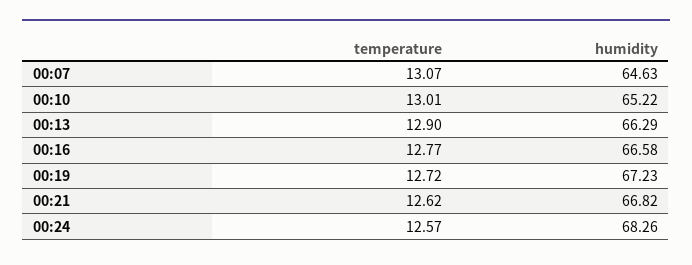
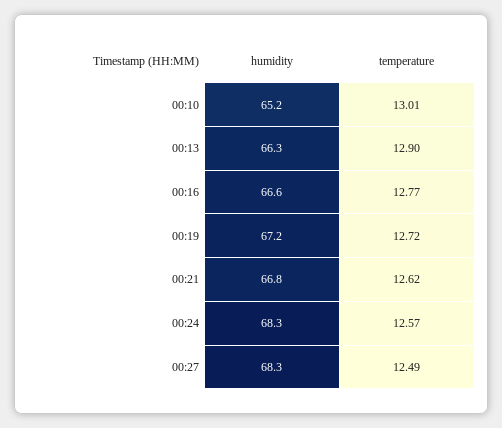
temperature, 00:07: 13.07 -> none
humidity, 00:07: 64.63 -> none
humidity, 00:27: none -> 68.3
temperature, 00:27: none -> 12.49

